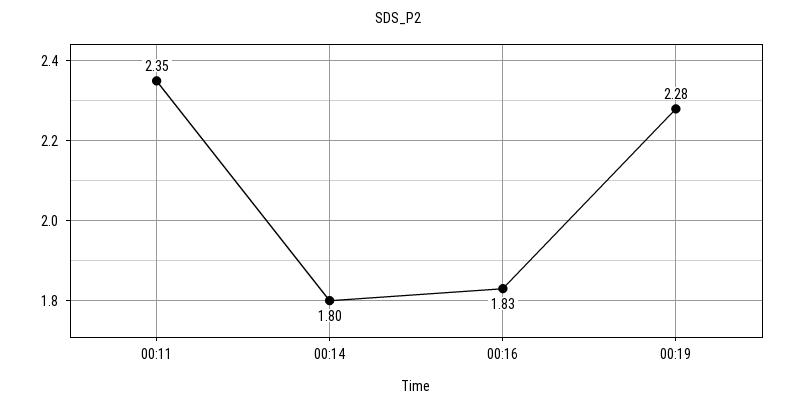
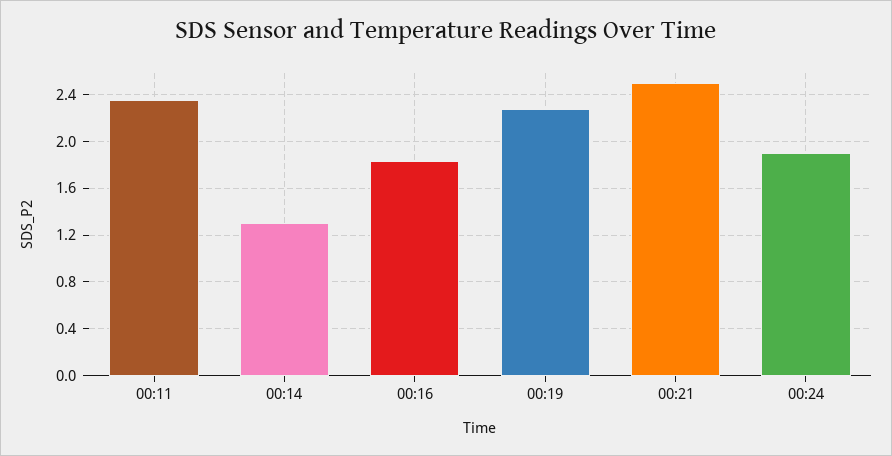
00:14: 1.8 -> 1.3
00:21: none -> 2.5
00:24: none -> 1.9

